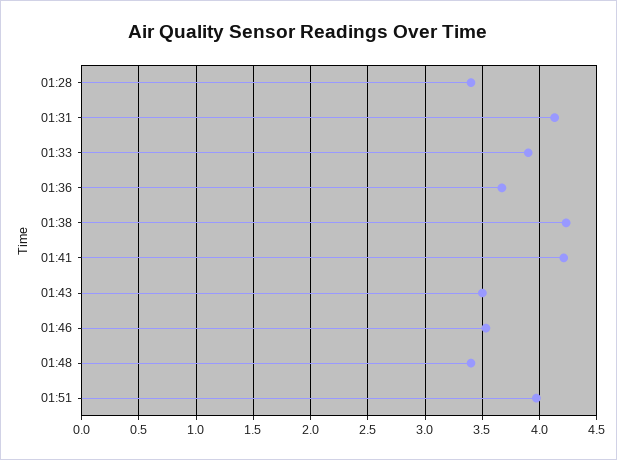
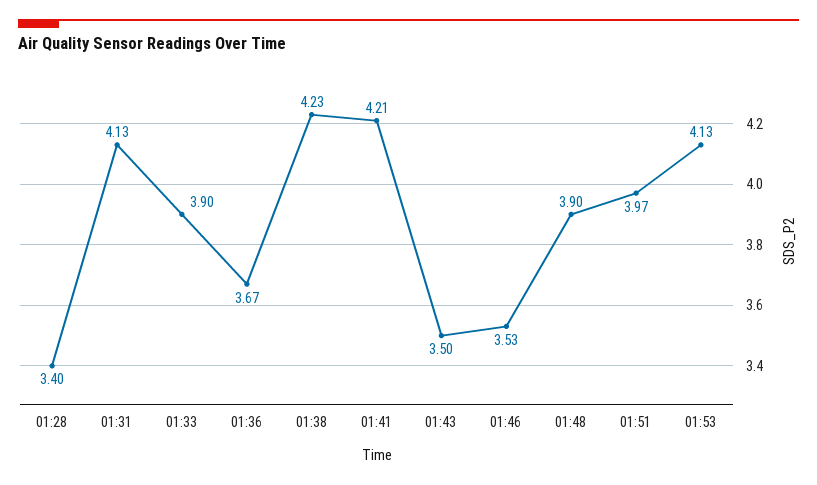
01:48: 3.4 -> 3.9
01:53: none -> 4.13

